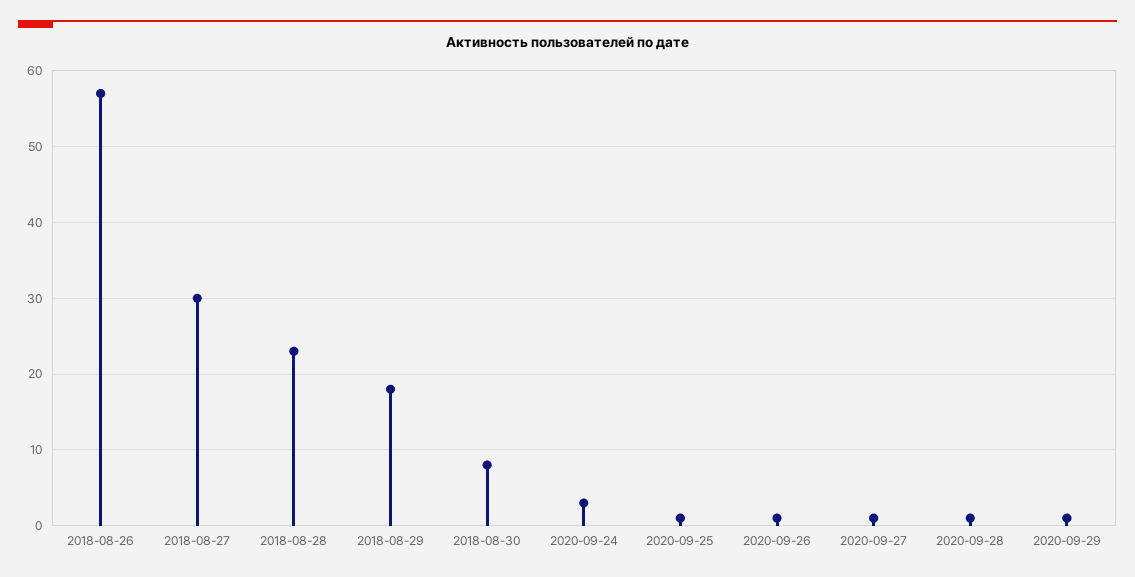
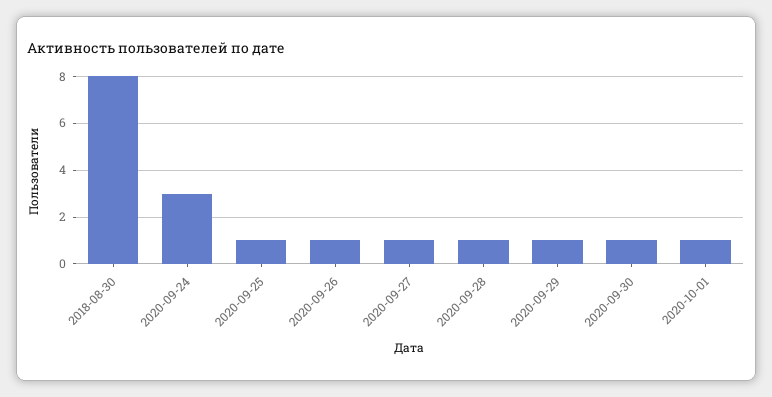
2018-08-26: 57 -> none
2018-08-27: 30 -> none
2018-08-28: 23 -> none
2018-08-29: 18 -> none
2020-09-30: none -> 1
2020-10-01: none -> 1

